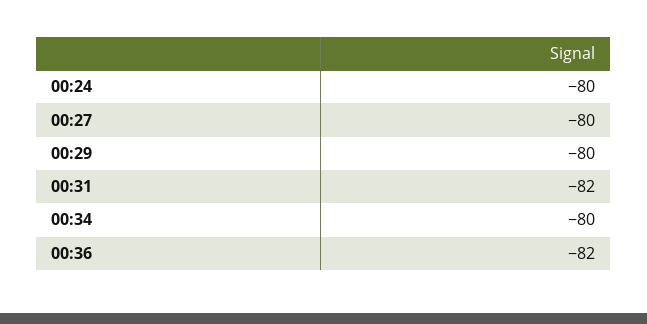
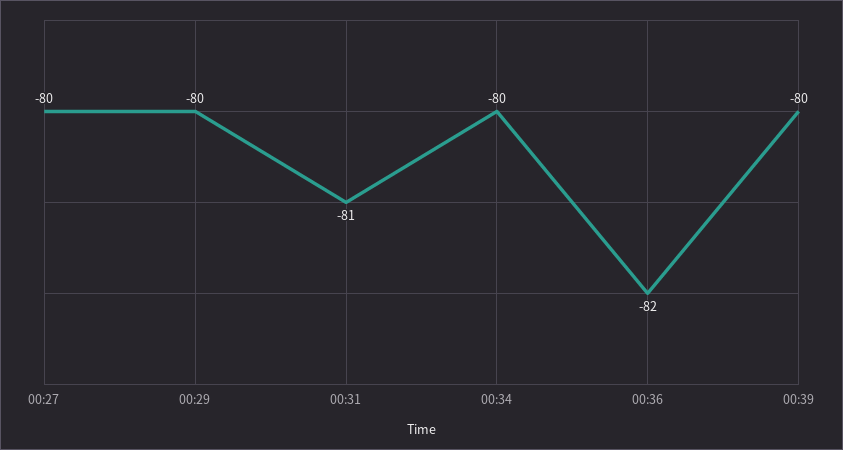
00:24: -80 -> none
00:31: -82 -> -81
00:39: none -> -80

